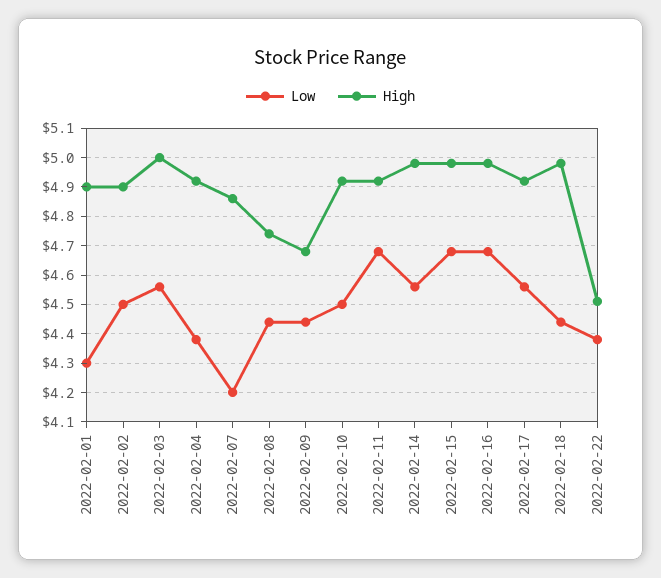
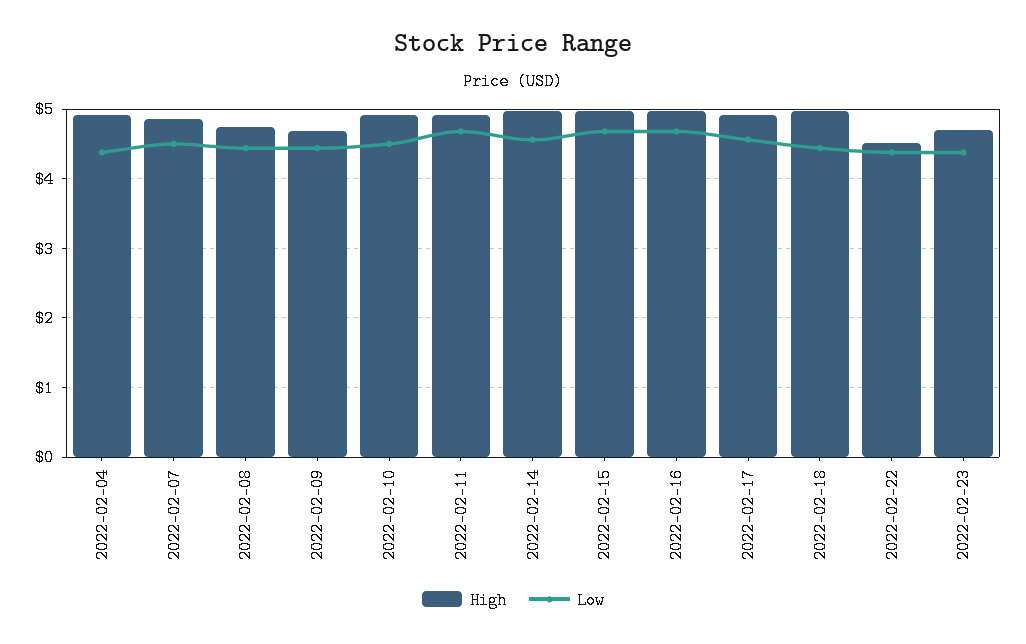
Low, 2022-02-01: 4.3 -> none
High, 2022-02-01: 4.9 -> none
Low, 2022-02-02: 4.5 -> none
High, 2022-02-02: 4.9 -> none
Low, 2022-02-03: 4.55 -> none
High, 2022-02-03: 5 -> none
Low, 2022-02-07: 4.2 -> 4.5
High, 2022-02-23: none -> 4.7
Low, 2022-02-23: none -> 4.4

